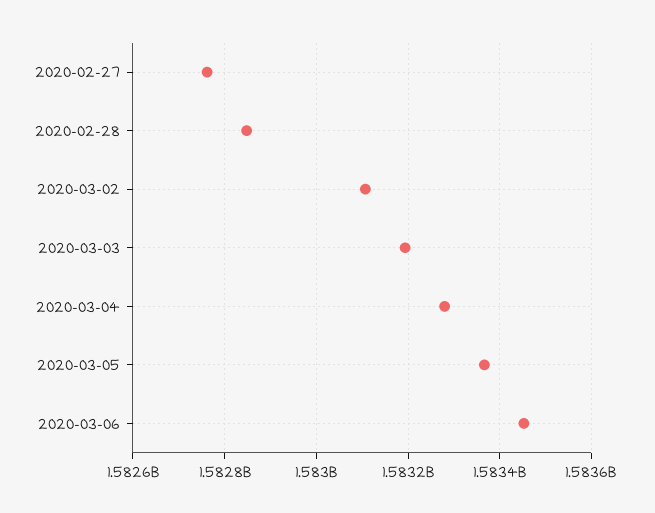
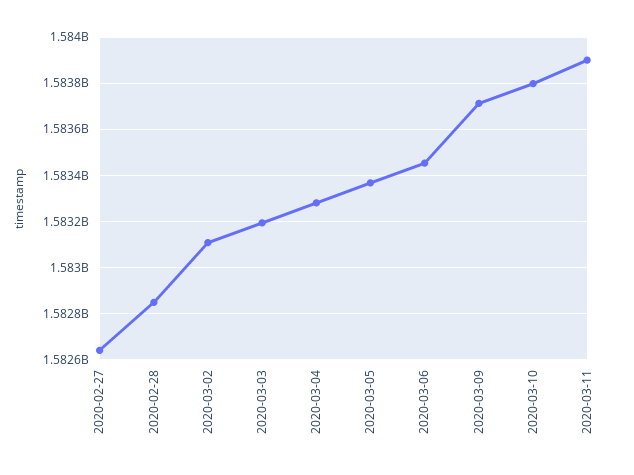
2020-02-27: 1582760000 -> 1582650000
2020-03-09: none -> 1583700000
2020-03-10: none -> 1583800000
2020-03-11: none -> 1583900000

